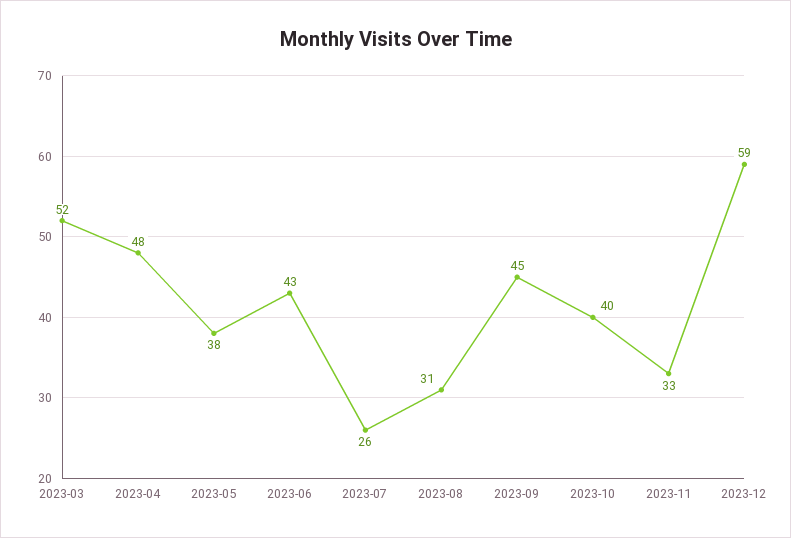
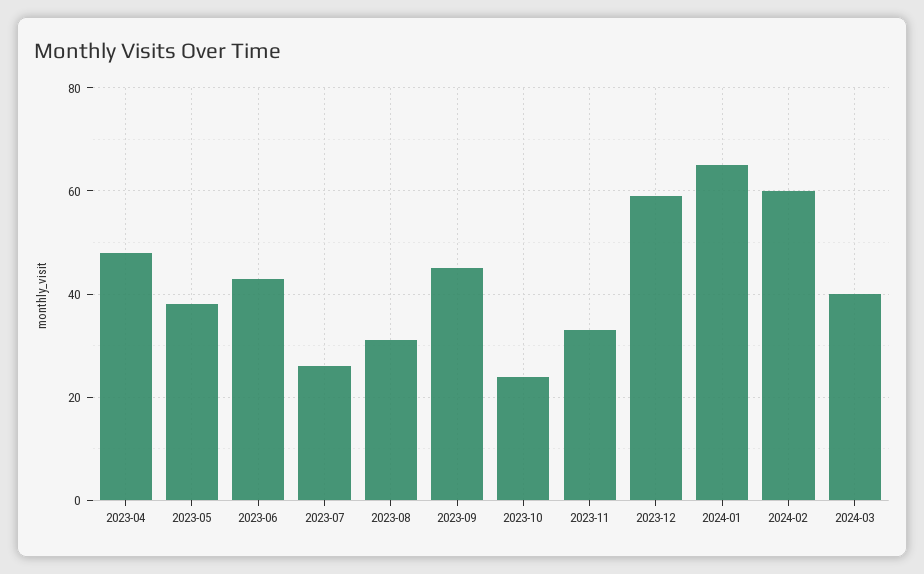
2023-03: 52 -> none
2023-10: 40 -> 25
2024-01: none -> 65
2024-02: none -> 60
2024-03: none -> 40

